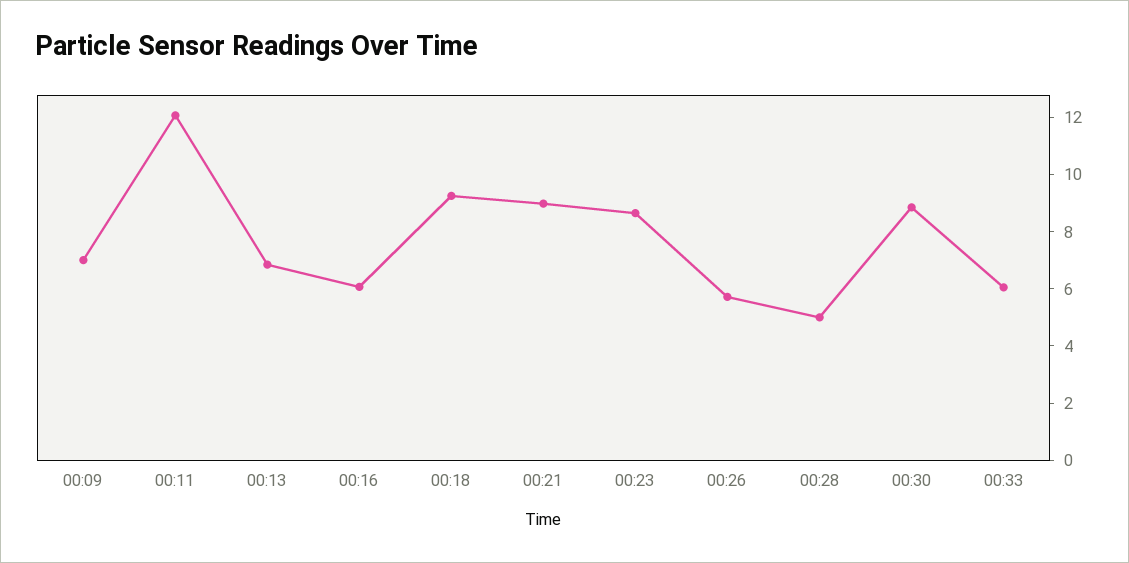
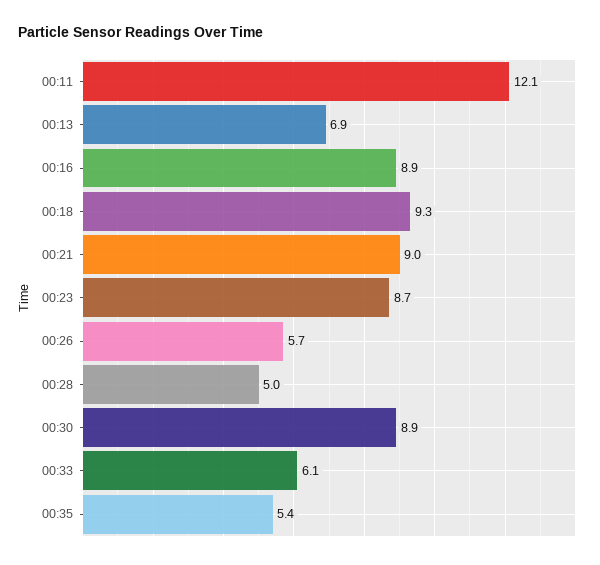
00:09: 7 -> none
00:16: 6 -> 8.9
00:35: none -> 5.4

